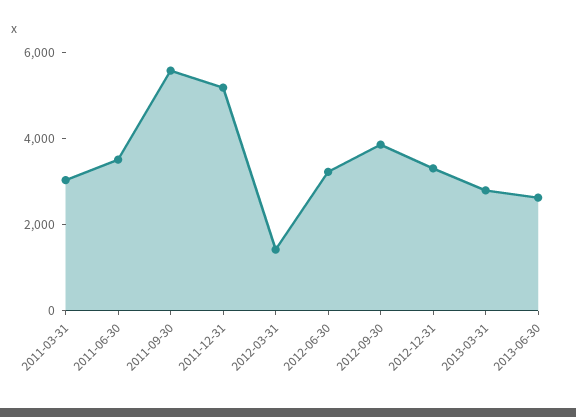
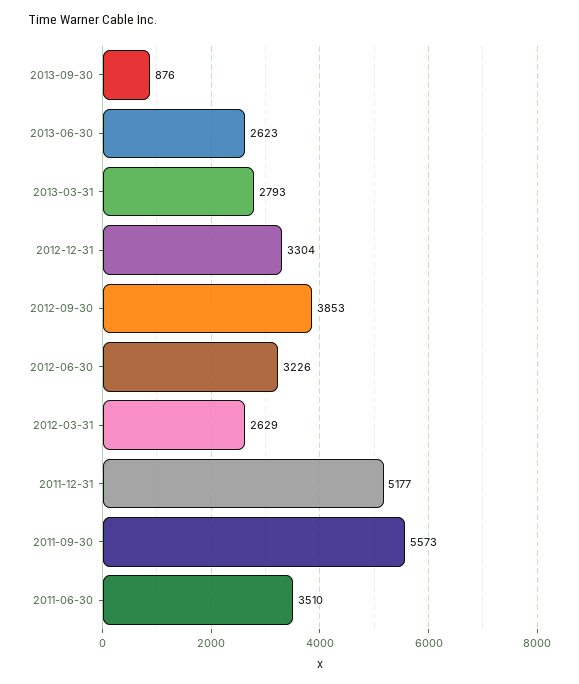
2011-03-31: 3000 -> none
2012-03-31: 1500 -> 2629
2013-09-30: none -> 876

